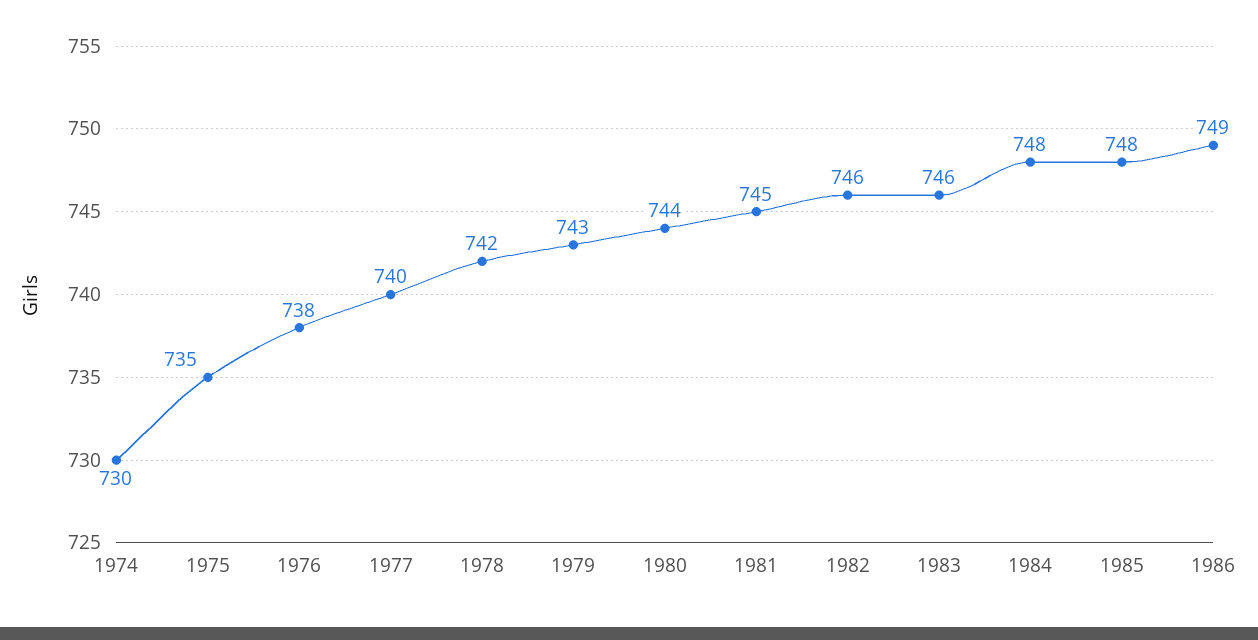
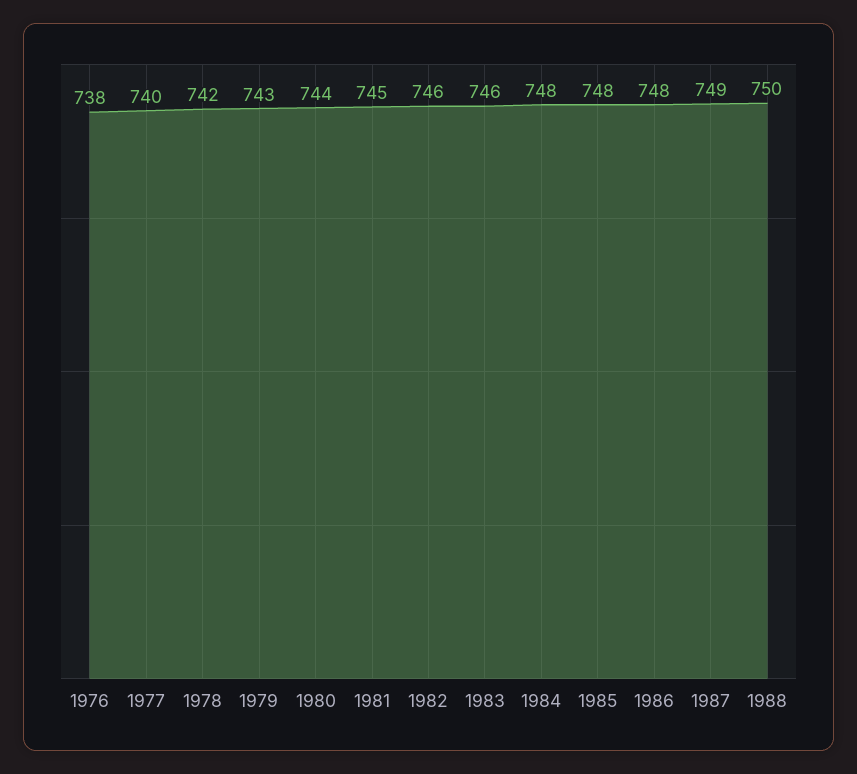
1974: 730 -> none
1975: 735 -> none
1986: 749 -> 748
1987: none -> 749
1988: none -> 750

